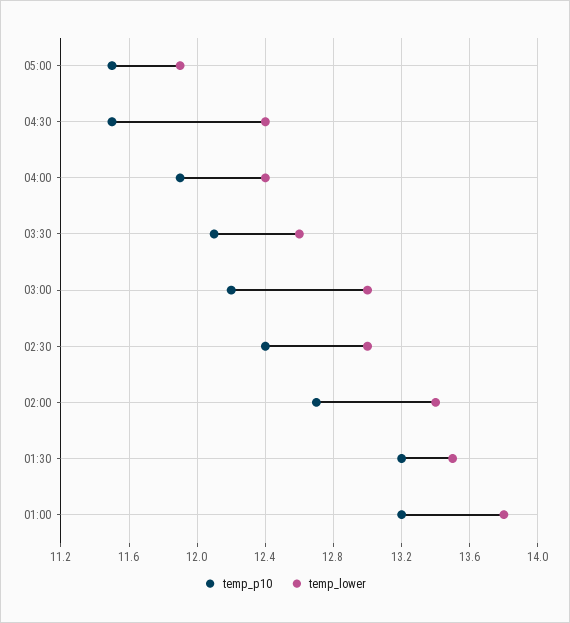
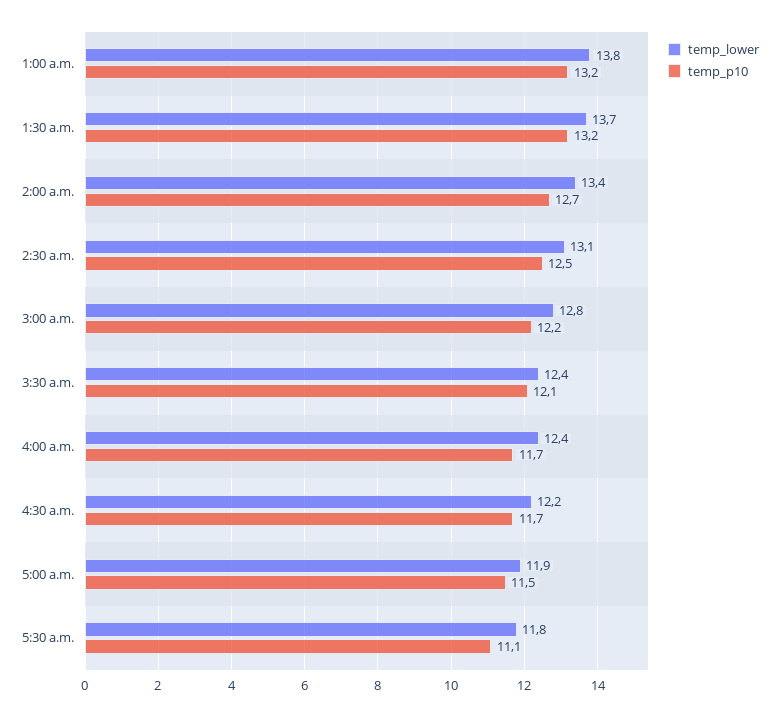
temp_p10, 04:30: 11.5 -> 11.7
temp_lower, 04:30: 12.4 -> 12.2
temp_p10, 04:00: 11.9 -> 11.7
temp_lower, 03:30: 12.6 -> 12.4
temp_lower, 03:00: 13 -> 12.8
temp_p10, 02:30: 12.4 -> 12.5
temp_lower, 02:30: 13 -> 13.1
temp_lower, 01:30: 13.5 -> 13.7
temp_lower, 5:30 a.m.: none -> 11.8
temp_p10, 5:30 a.m.: none -> 11.1

